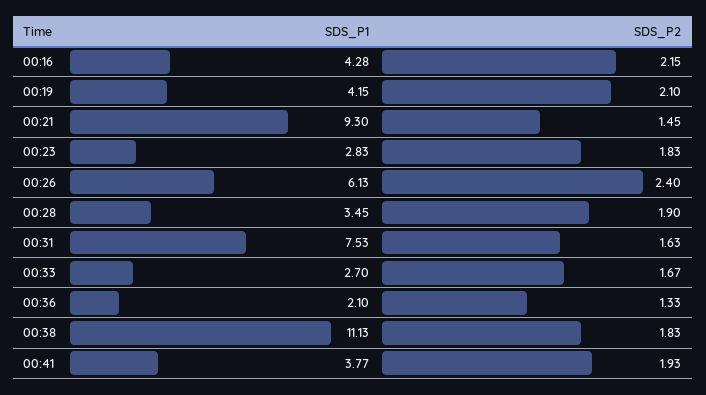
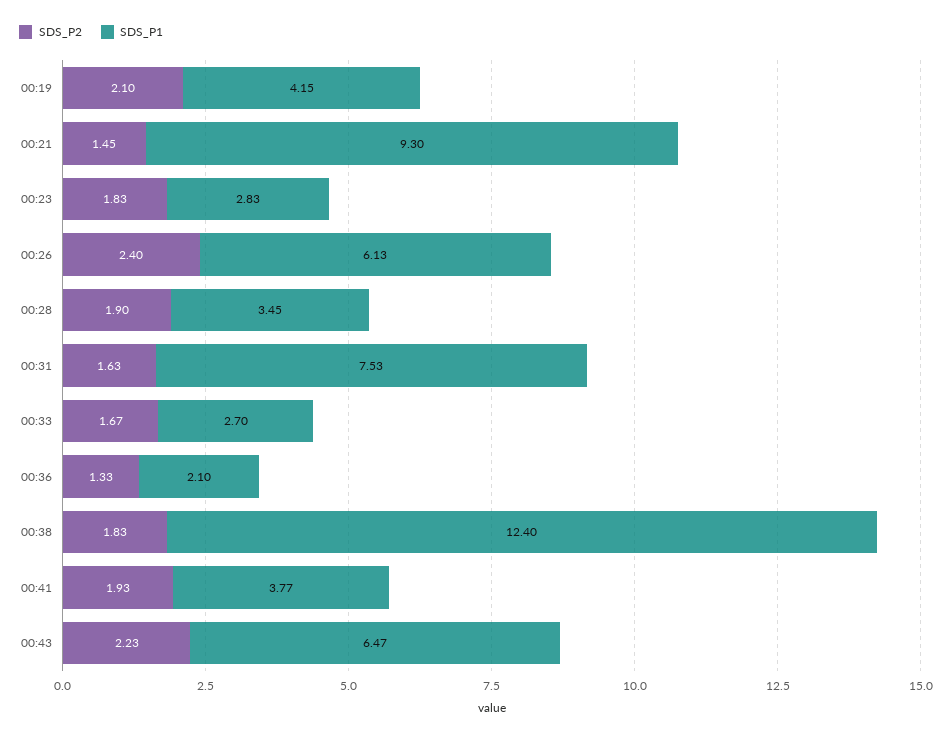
SDS_P1, 00:16: 4.28 -> none
SDS_P2, 00:16: 2.15 -> none
SDS_P1, 00:38: 11.13 -> 12.4
SDS_P2, 00:43: none -> 2.23
SDS_P1, 00:43: none -> 6.47

